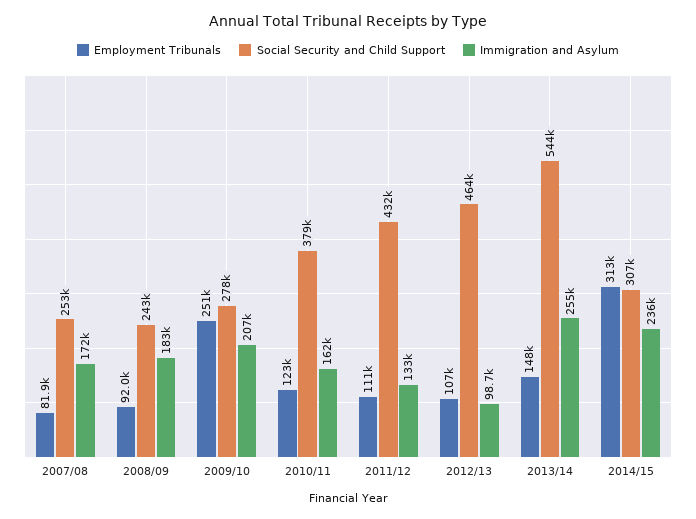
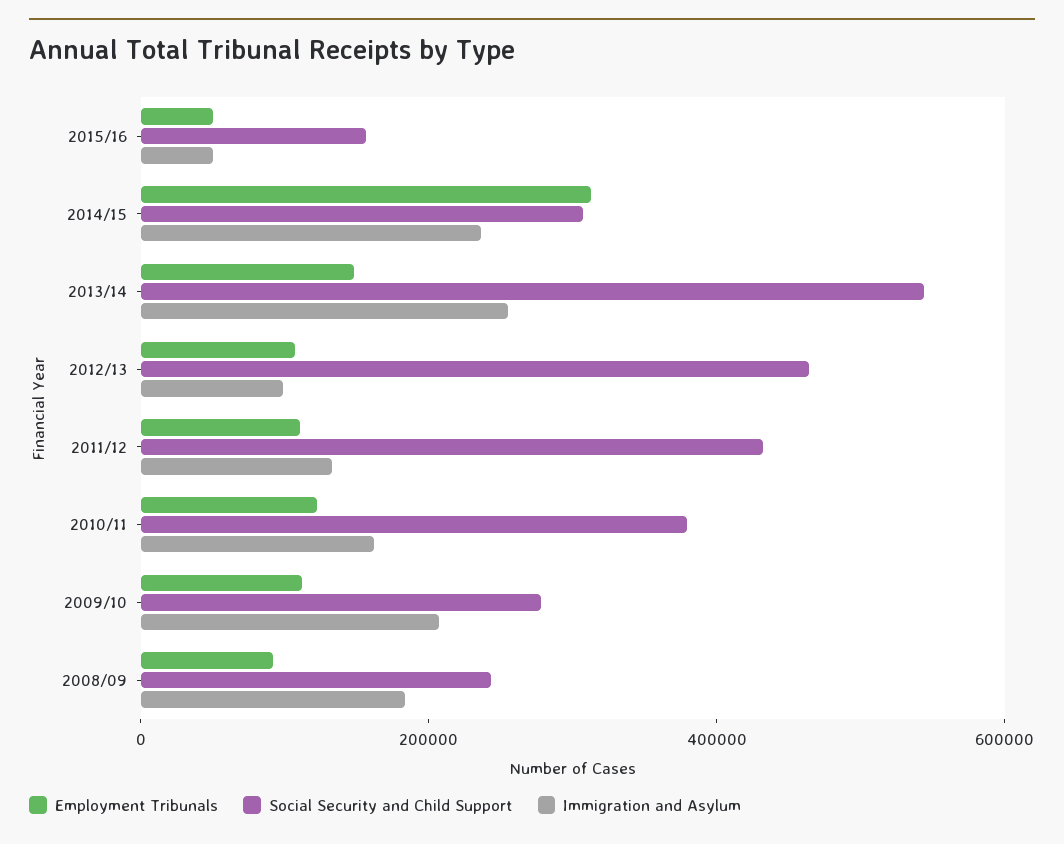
Employment Tribunals, 2007/08: 81900 -> none
Social Security and Child Support, 2007/08: 253000 -> none
Immigration and Asylum, 2007/08: 172000 -> none
Employment Tribunals, 2009/10: 251000 -> 100000
Employment Tribunals, 2015/16: none -> 50000
Social Security and Child Support, 2015/16: none -> 150000
Immigration and Asylum, 2015/16: none -> 50000

